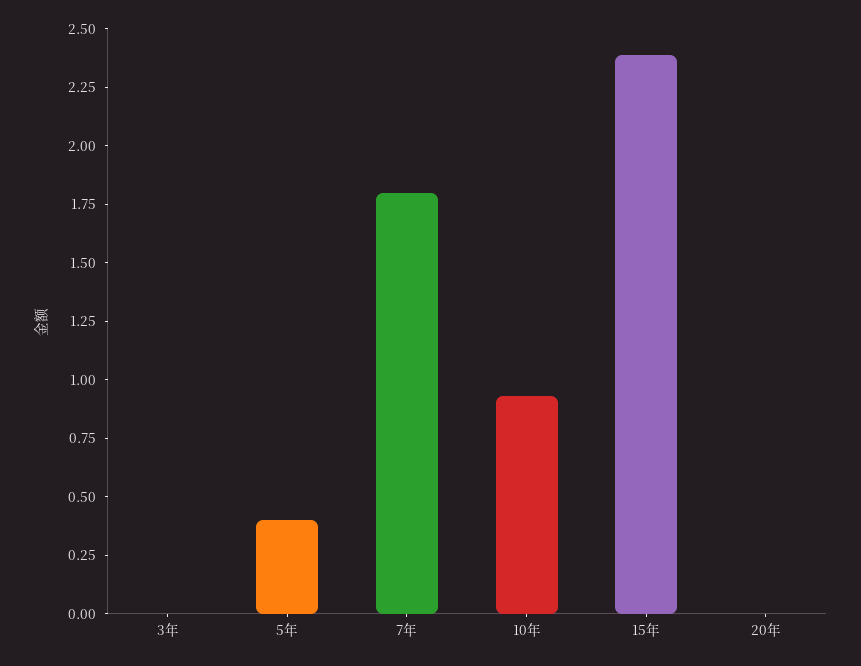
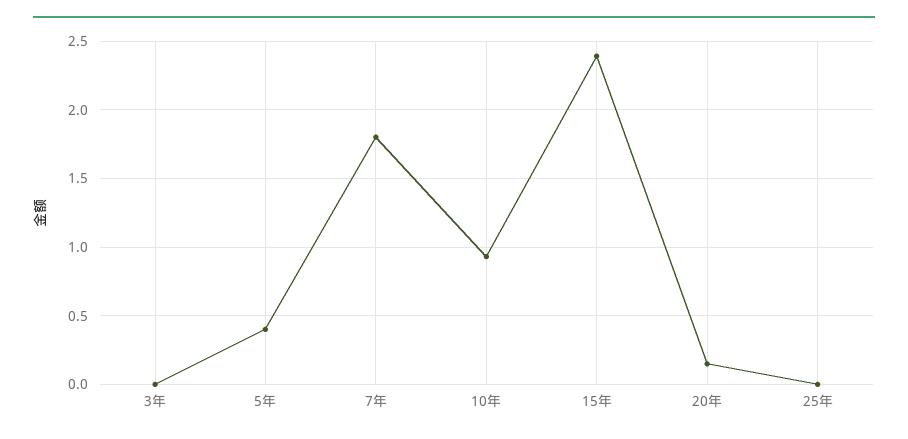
20年: 0 -> 0.15
25年: none -> 0

